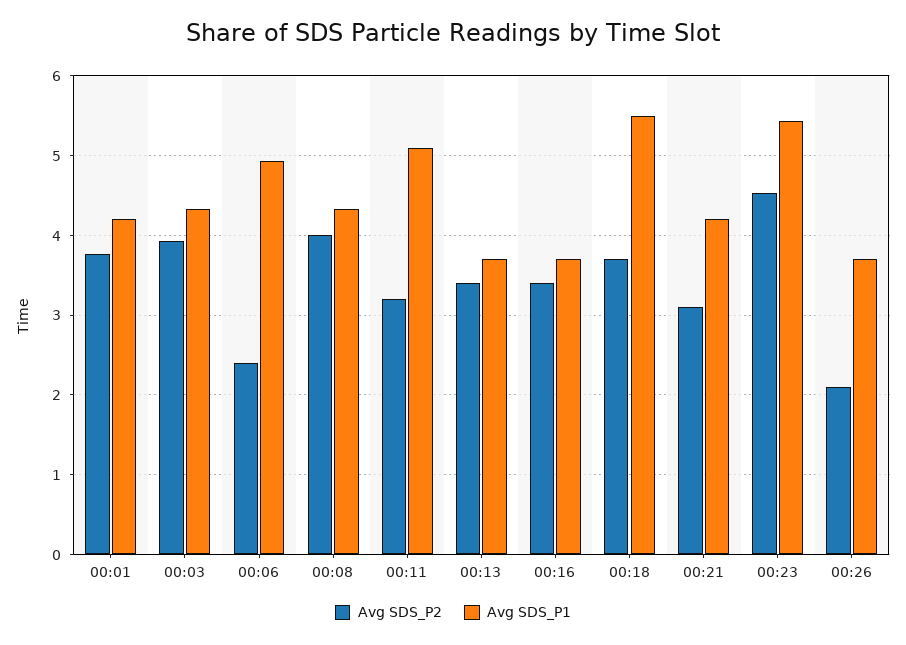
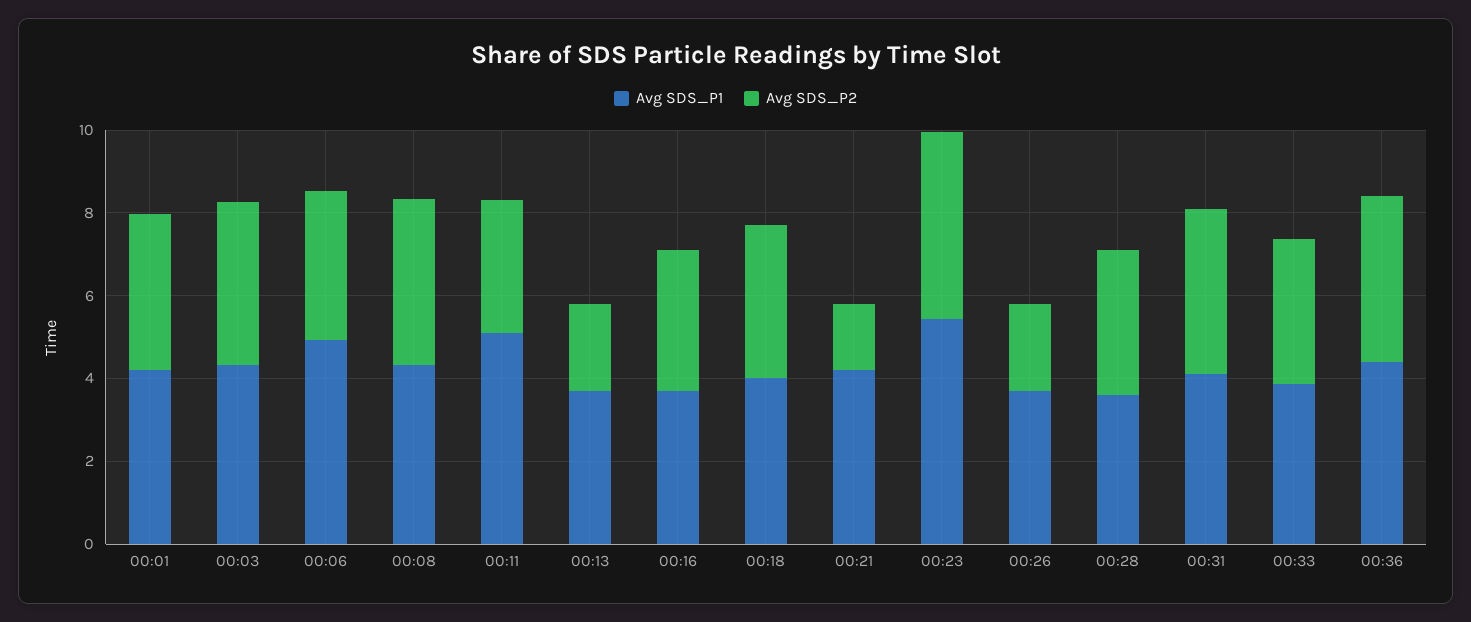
Avg SDS_P2, 00:06: 2.4 -> 3.5
Avg SDS_P2, 00:13: 3.4 -> 2
Avg SDS_P1, 00:18: 5.5 -> 4
Avg SDS_P2, 00:21: 3.1 -> 1.5
Avg SDS_P1, 00:28: none -> 3.5
Avg SDS_P2, 00:28: none -> 3.5
Avg SDS_P1, 00:31: none -> 4
Avg SDS_P2, 00:31: none -> 4
Avg SDS_P1, 00:33: none -> 4
Avg SDS_P2, 00:33: none -> 3.5
Avg SDS_P1, 00:36: none -> 4.5
Avg SDS_P2, 00:36: none -> 4

